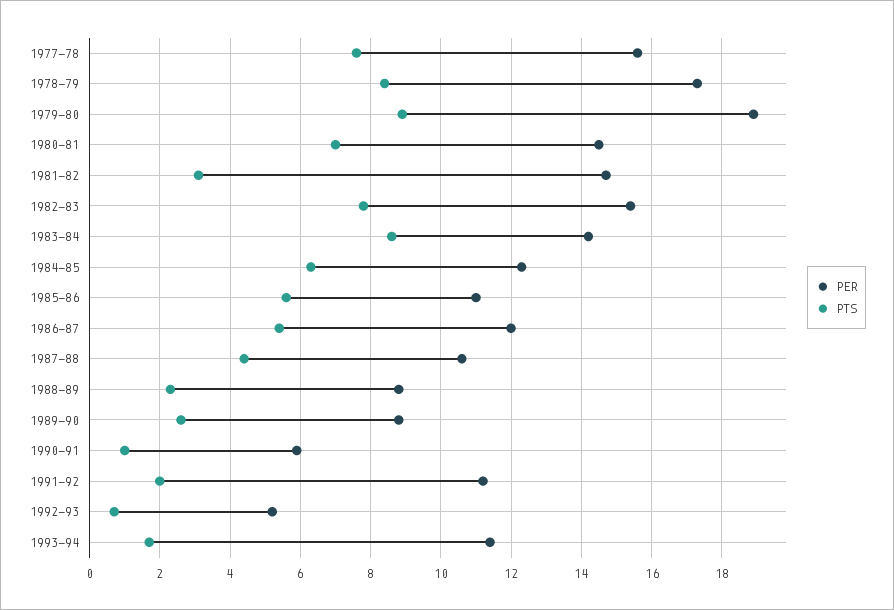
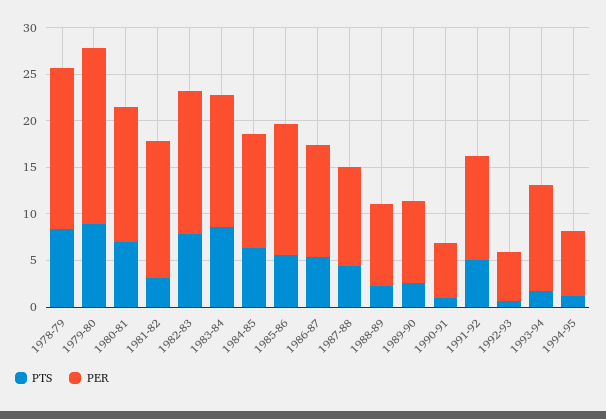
PER, 1977-78: 15.5 -> none
PTS, 1977-78: 7.5 -> none
PER, 1985-86: 11 -> 14
PTS, 1991-92: 2 -> 5
PTS, 1994-95: none -> 1
PER, 1994-95: none -> 7

